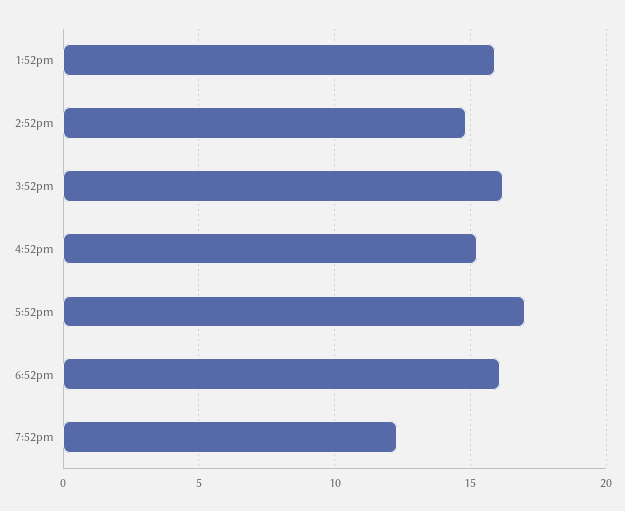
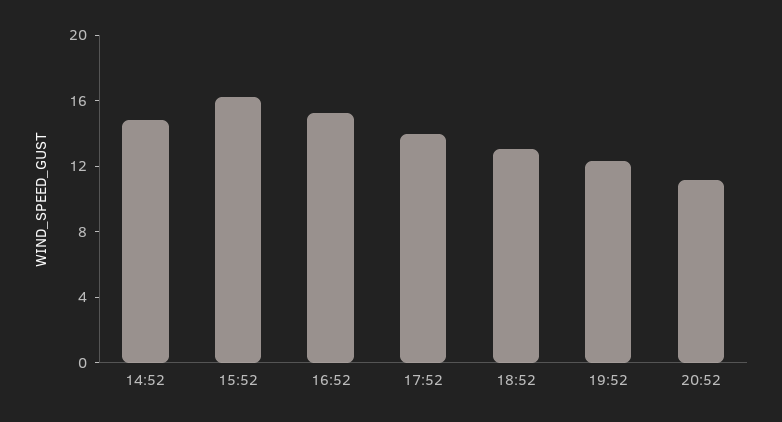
1:52pm: 16 -> none
5:52pm: 17 -> 14
6:52pm: 16 -> 13
20:52: none -> 11

